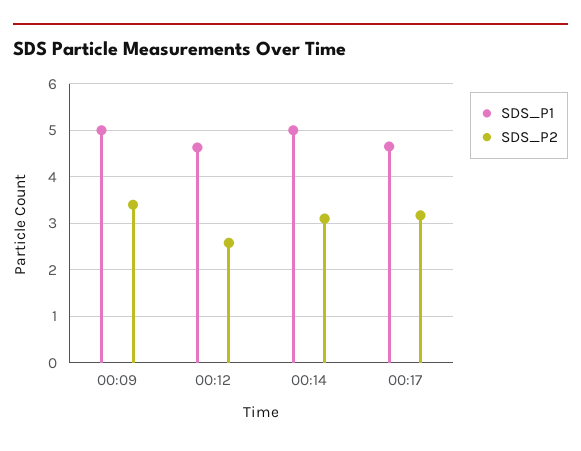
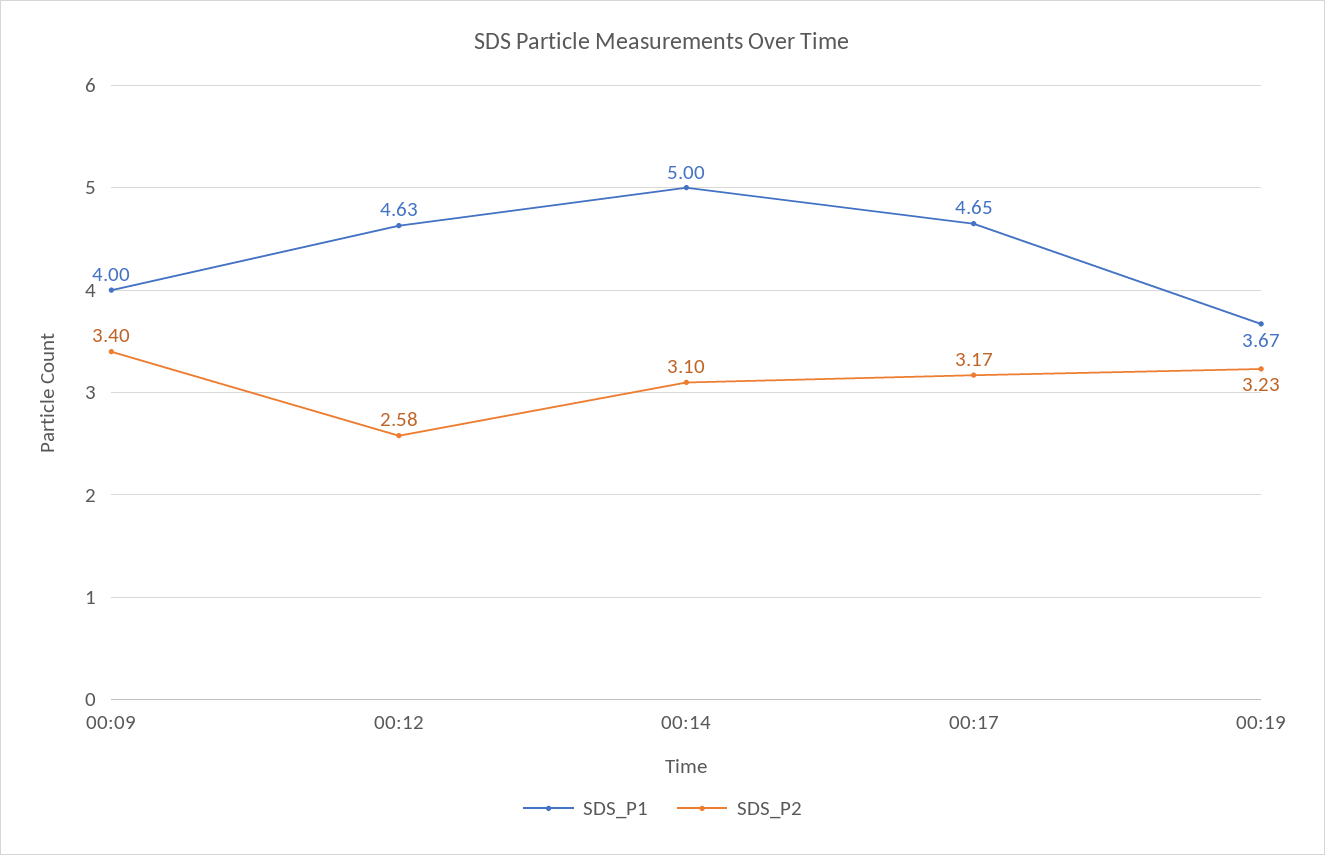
SDS_P1, 00:09: 5 -> 4
SDS_P1, 00:19: none -> 3.67
SDS_P2, 00:19: none -> 3.23

